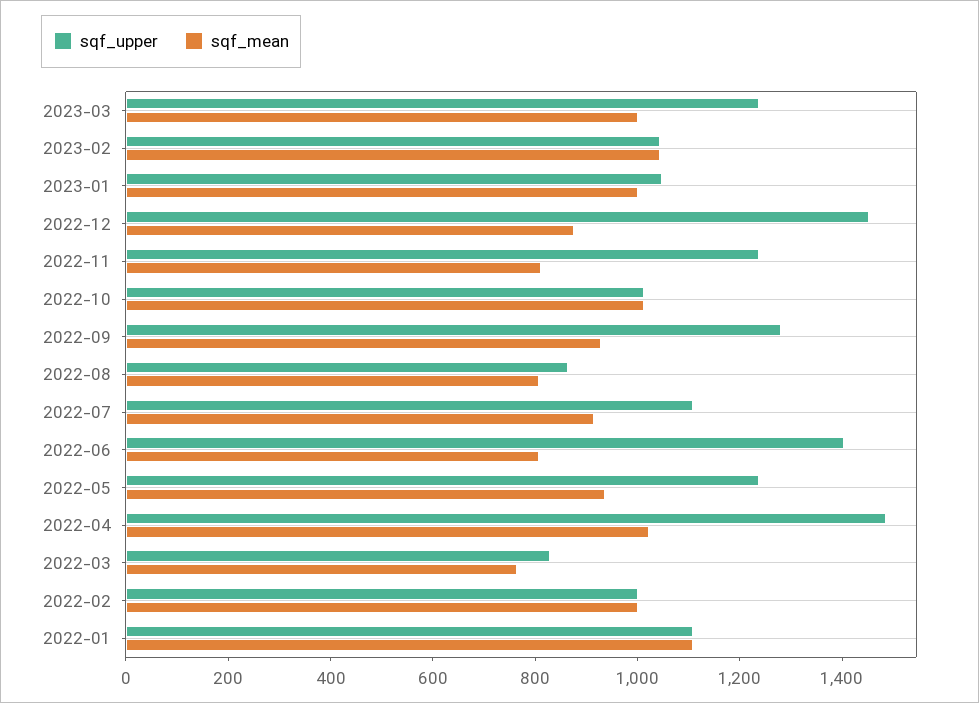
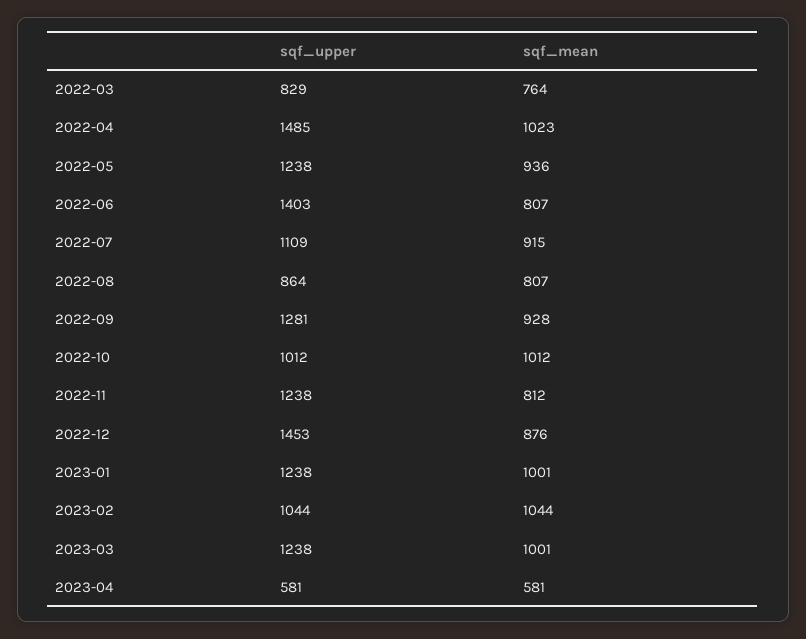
sqf_upper, 2023-01: 1050 -> 1238
sqf_upper, 2022-02: 1000 -> none
sqf_mean, 2022-02: 1000 -> none
sqf_upper, 2022-01: 1100 -> none
sqf_mean, 2022-01: 1100 -> none
sqf_upper, 2023-04: none -> 581
sqf_mean, 2023-04: none -> 581

